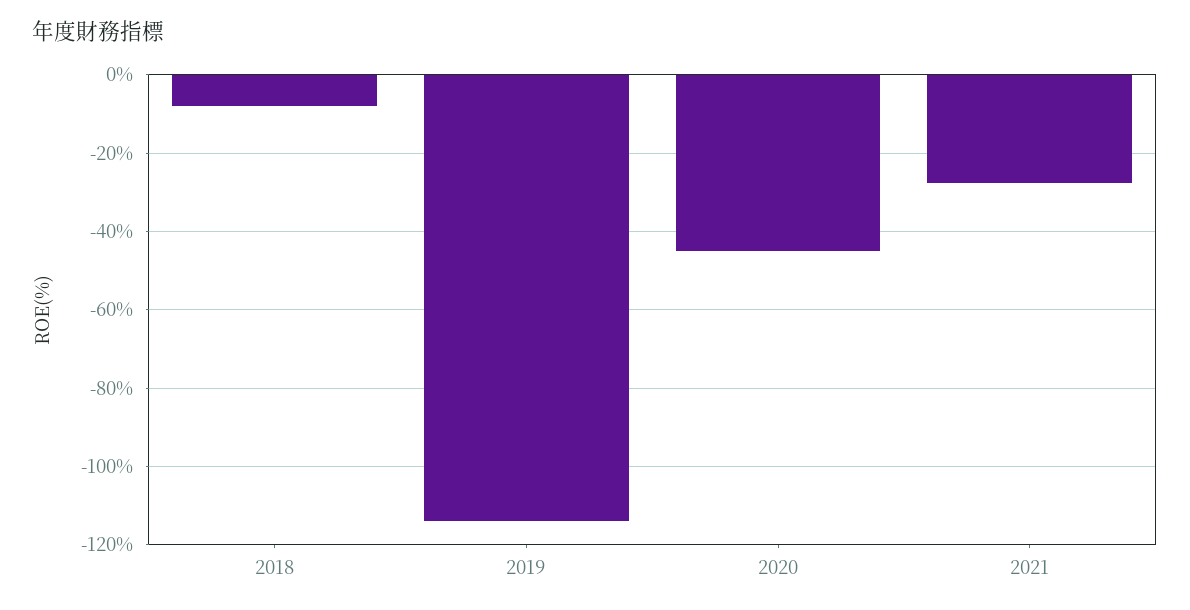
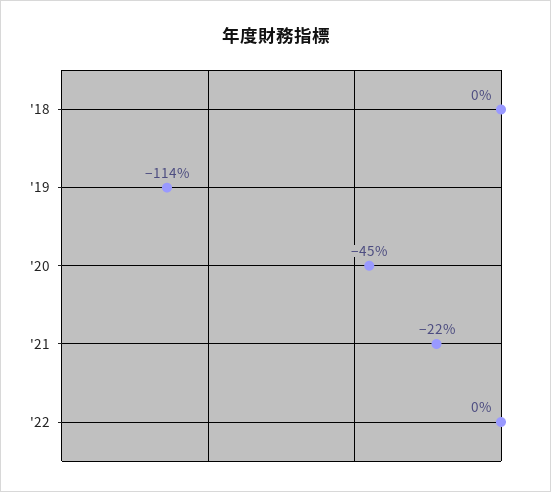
2018: -8 -> 0
2021: -28 -> -22
'22: none -> 0

